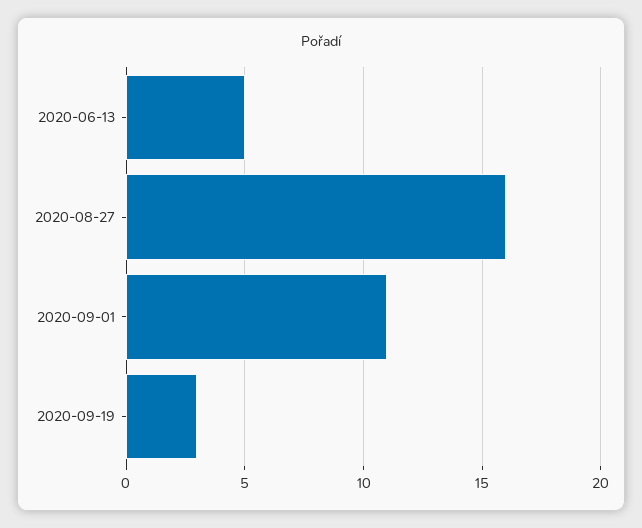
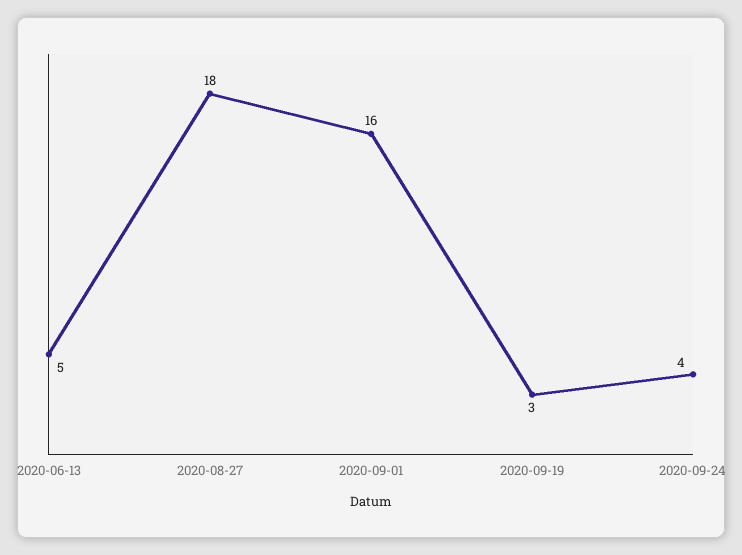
2020-08-27: 16 -> 18
2020-09-01: 11 -> 16
2020-09-24: none -> 4

